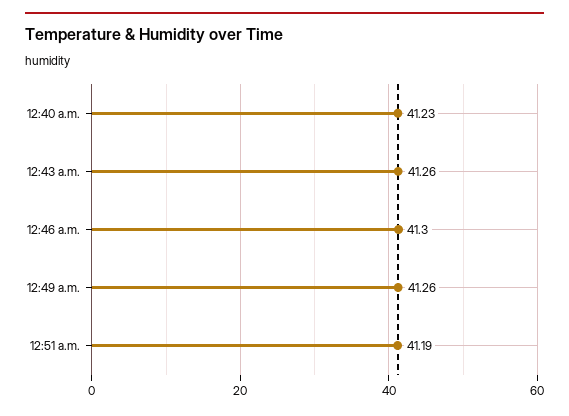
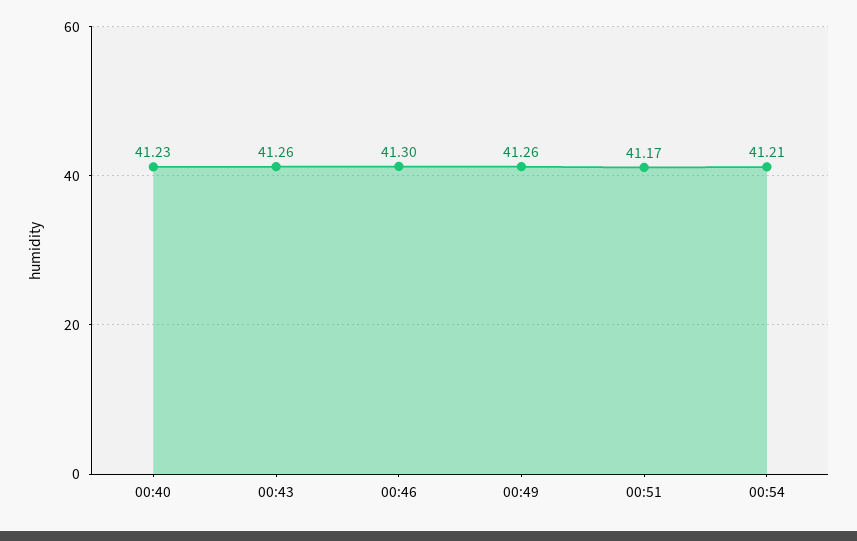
12:51 a.m.: 41.19 -> 41.17
00:54: none -> 41.21

